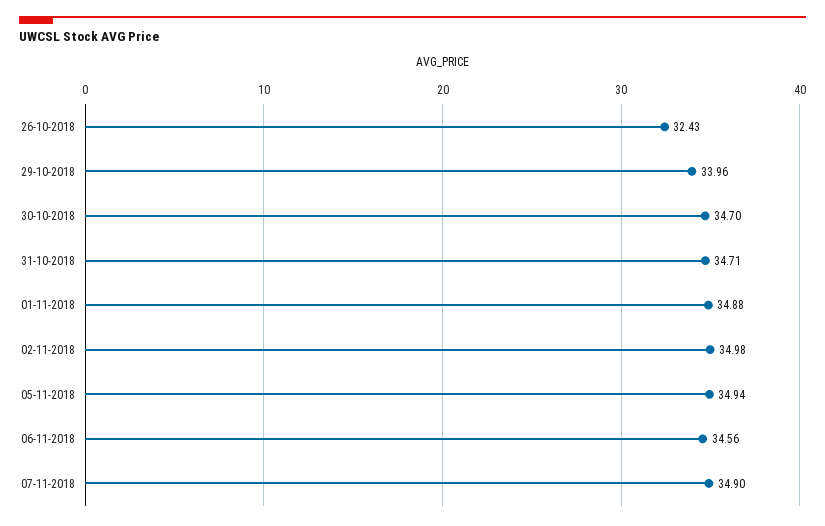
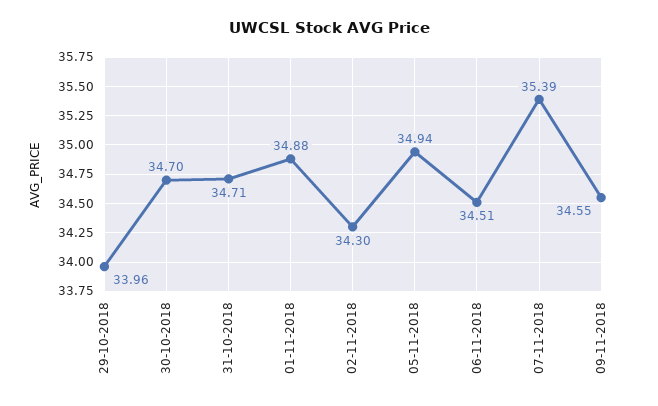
26-10-2018: 32.43 -> none
02-11-2018: 34.98 -> 34.3
06-11-2018: 34.56 -> 34.51
07-11-2018: 34.9 -> 35.39
09-11-2018: none -> 34.55

